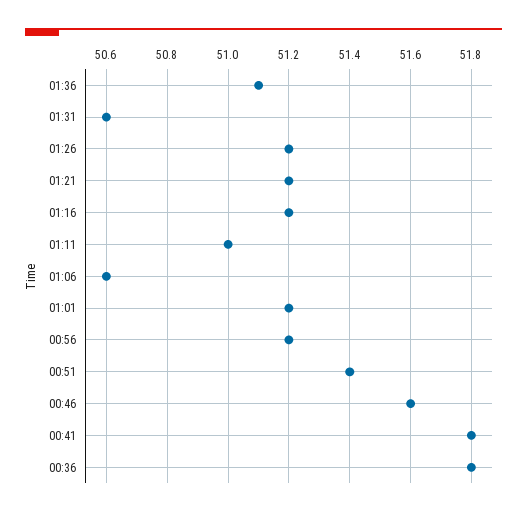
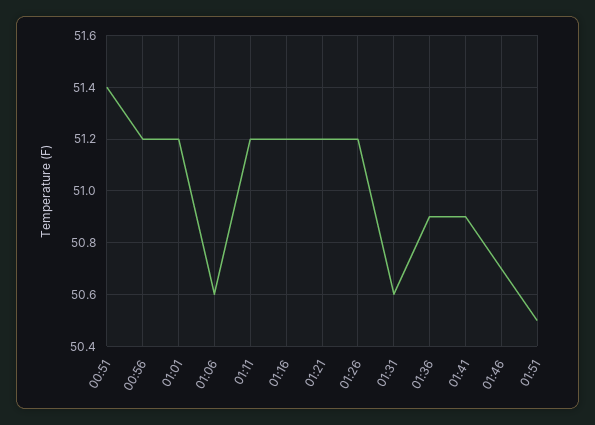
01:36: 51.1 -> 50.9
01:11: 51 -> 51.2
00:46: 51.6 -> none
00:41: 51.8 -> none
00:36: 51.8 -> none
01:41: none -> 50.9
01:46: none -> 50.7
01:51: none -> 50.5

